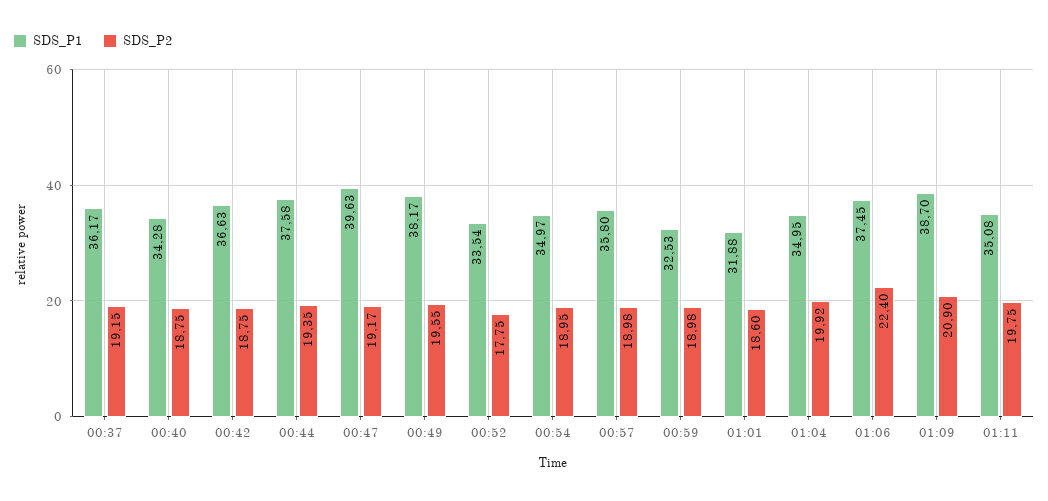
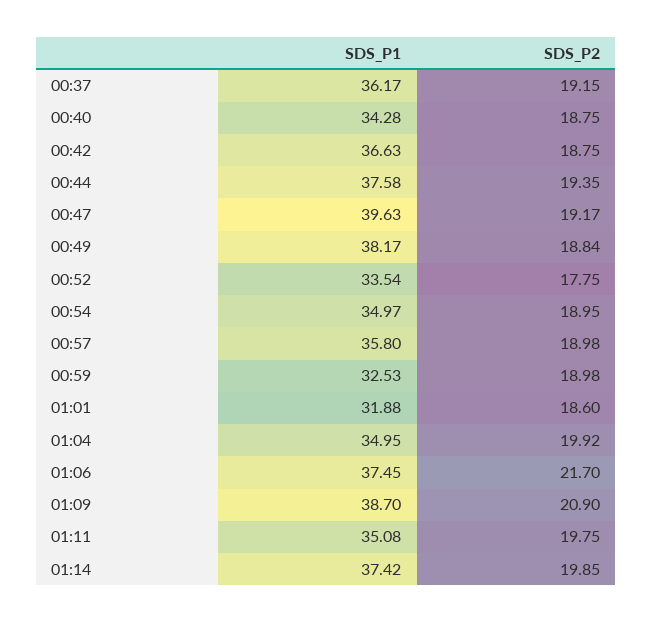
SDS_P2, 00:49: 19.55 -> 18.84
SDS_P2, 01:06: 22.4 -> 21.7
SDS_P1, 01:14: none -> 37.42
SDS_P2, 01:14: none -> 19.85

